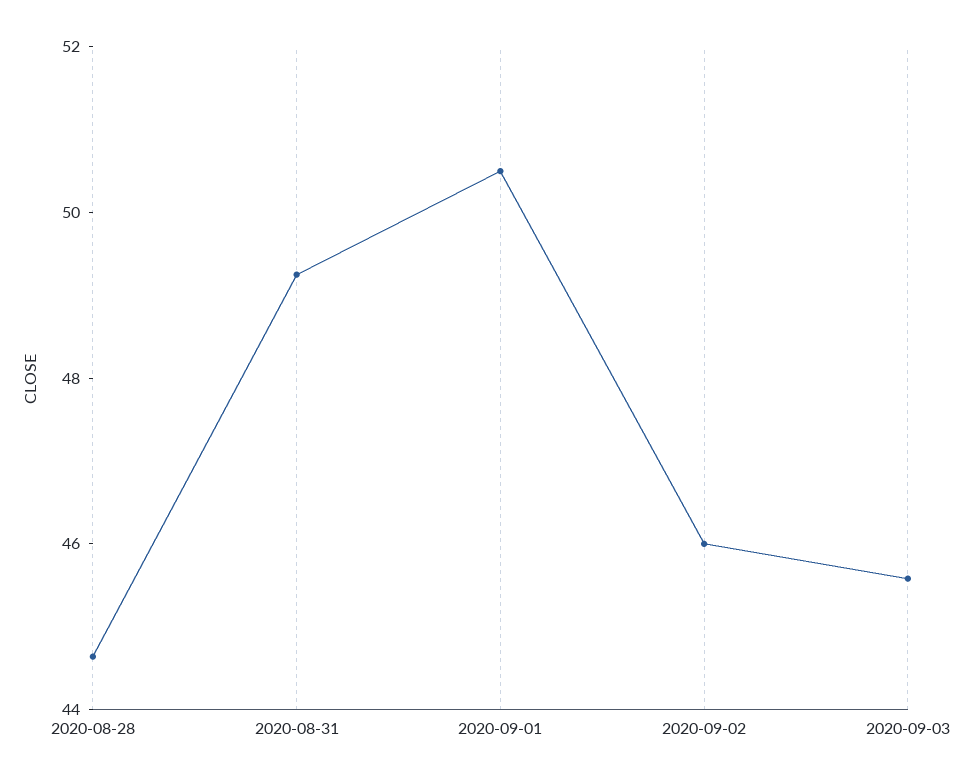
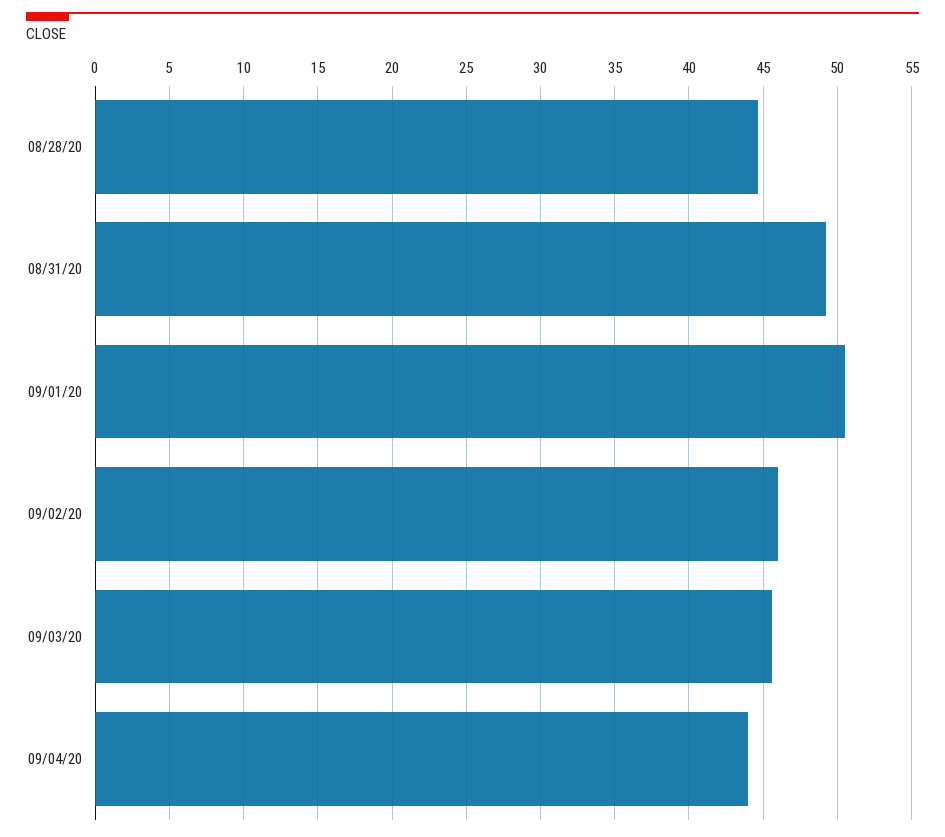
09/04/20: none -> 44

